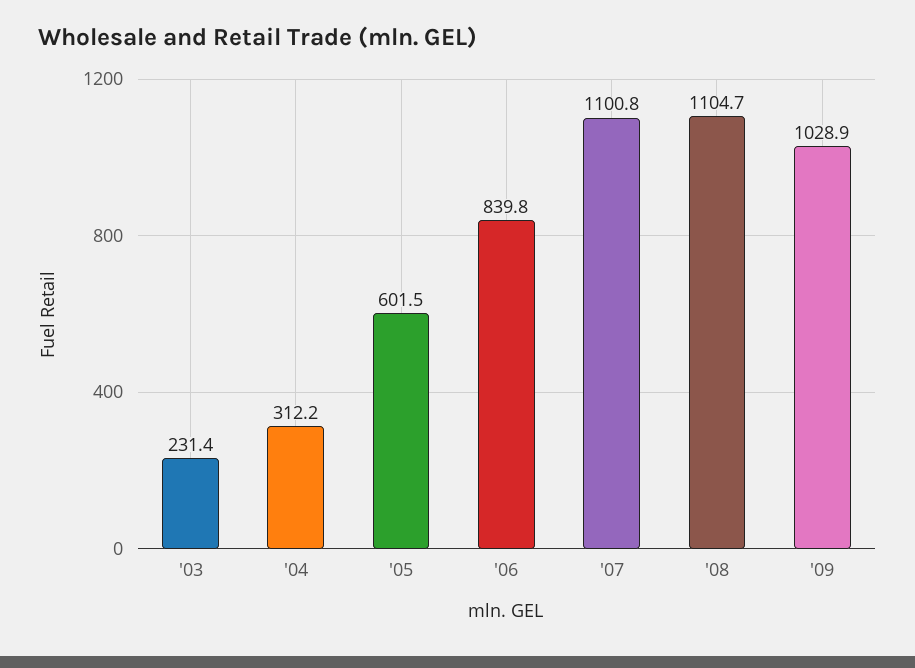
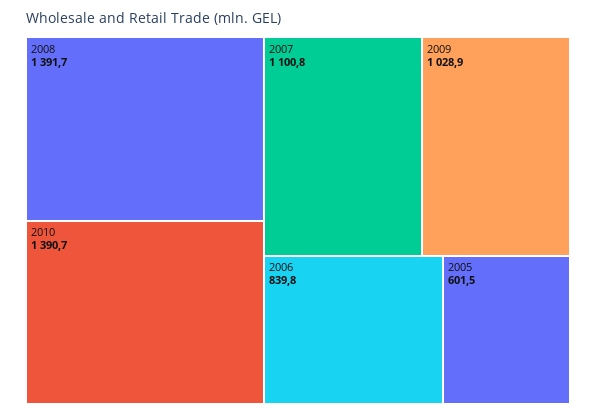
'03: 231.4 -> none
'04: 312.2 -> none
'08: 1104.7 -> 1391.7
2010: none -> 1390.7

